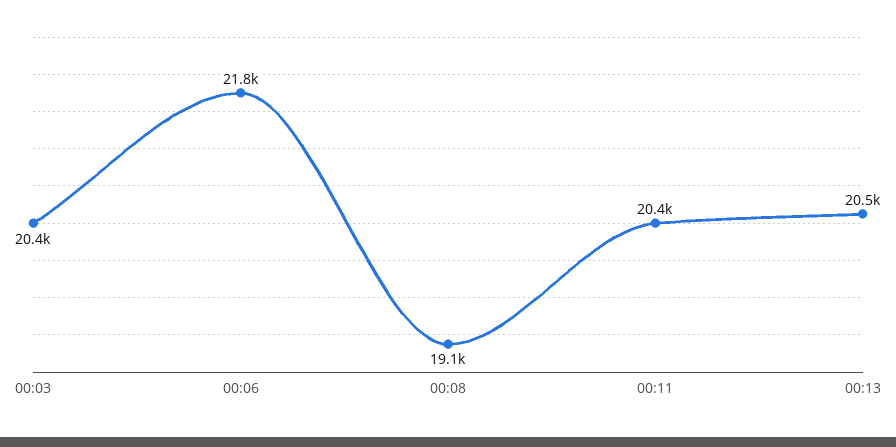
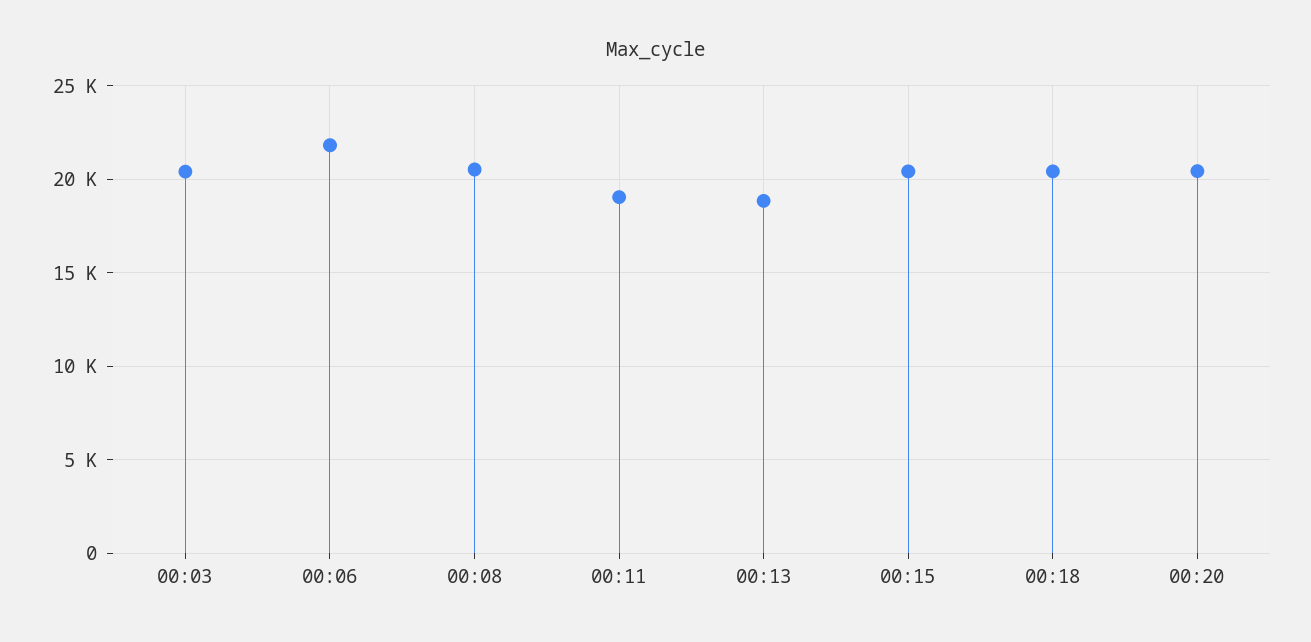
00:08: 19100 -> 20500
00:11: 20400 -> 19000
00:13: 20500 -> 19000
00:15: none -> 20500
00:18: none -> 20500
00:20: none -> 20500

